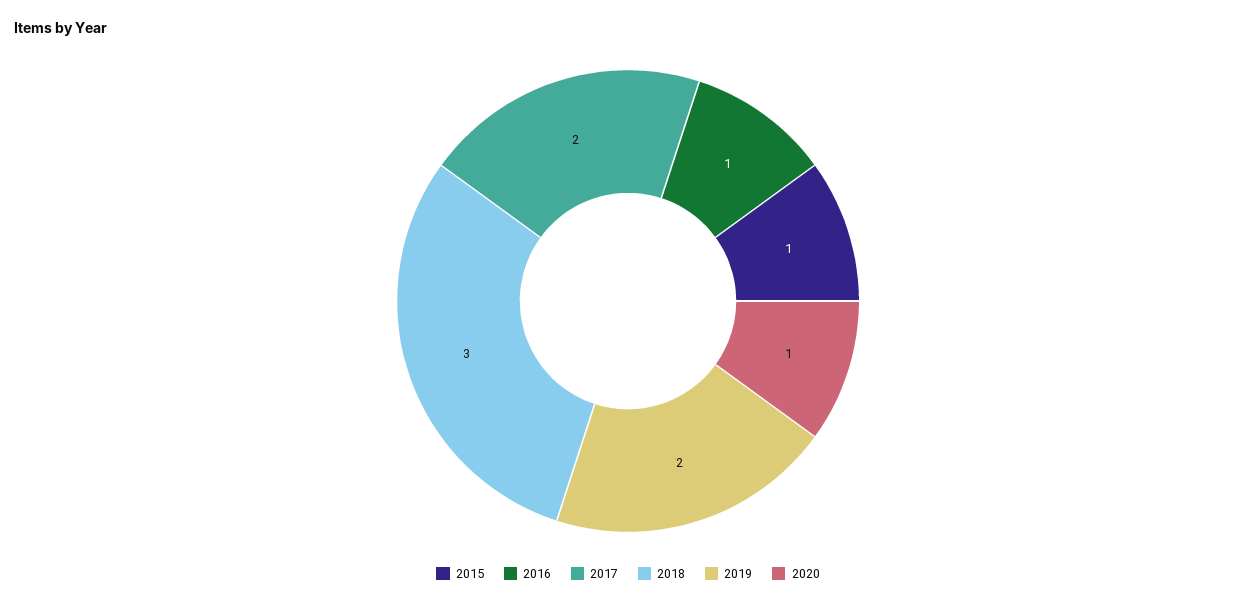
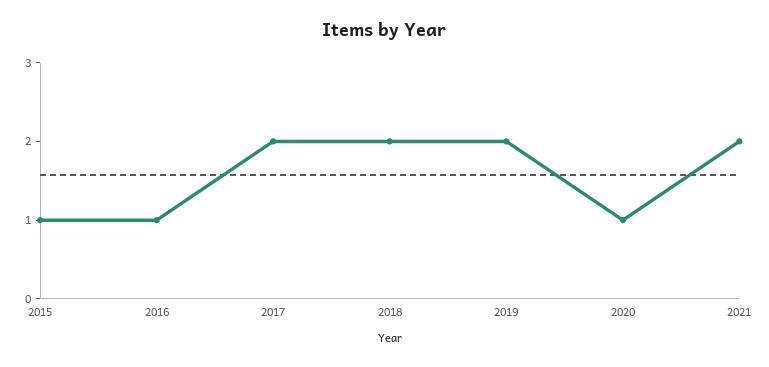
2018: 3 -> 2
2021: none -> 2

